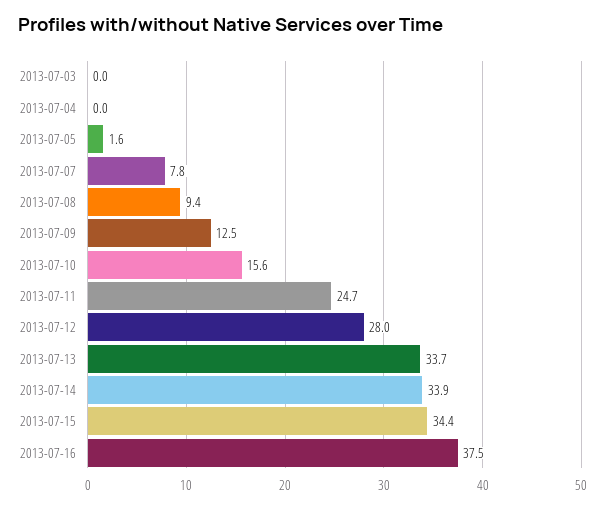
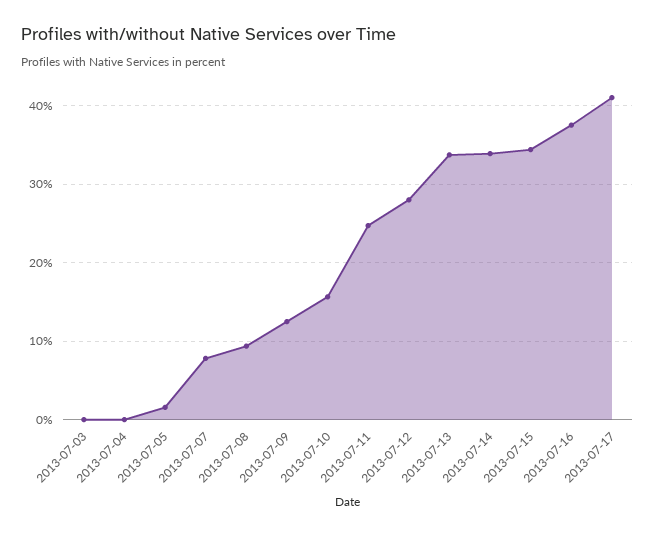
2013-07-17: none -> 41

